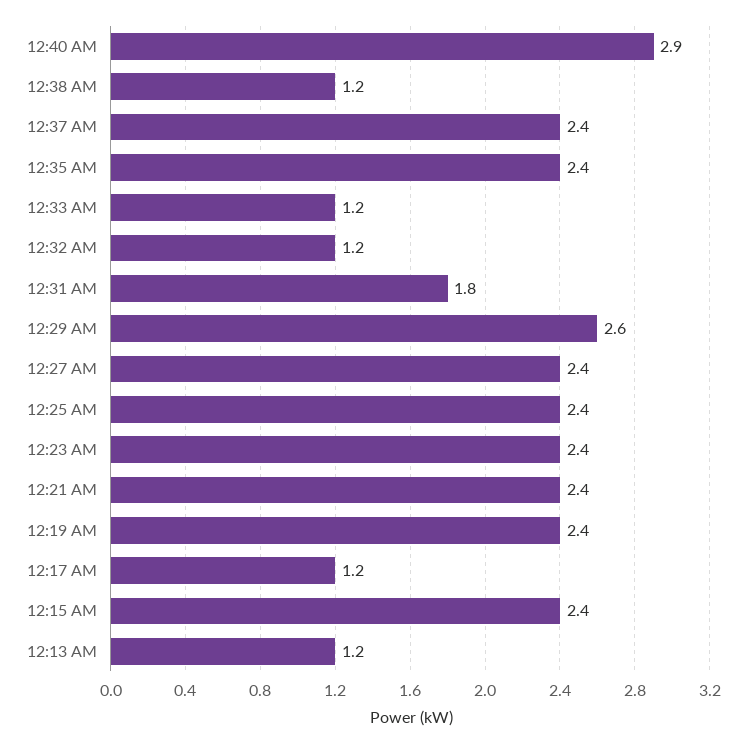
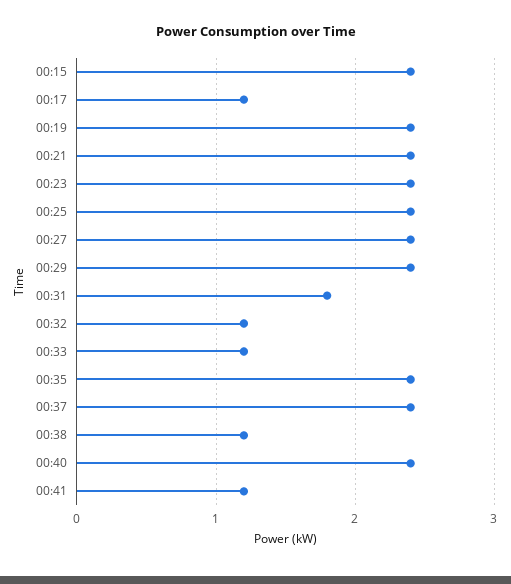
12:40 AM: 2.9 -> 2.4
12:29 AM: 2.6 -> 2.4
12:13 AM: 1.2 -> none
00:41: none -> 1.2

